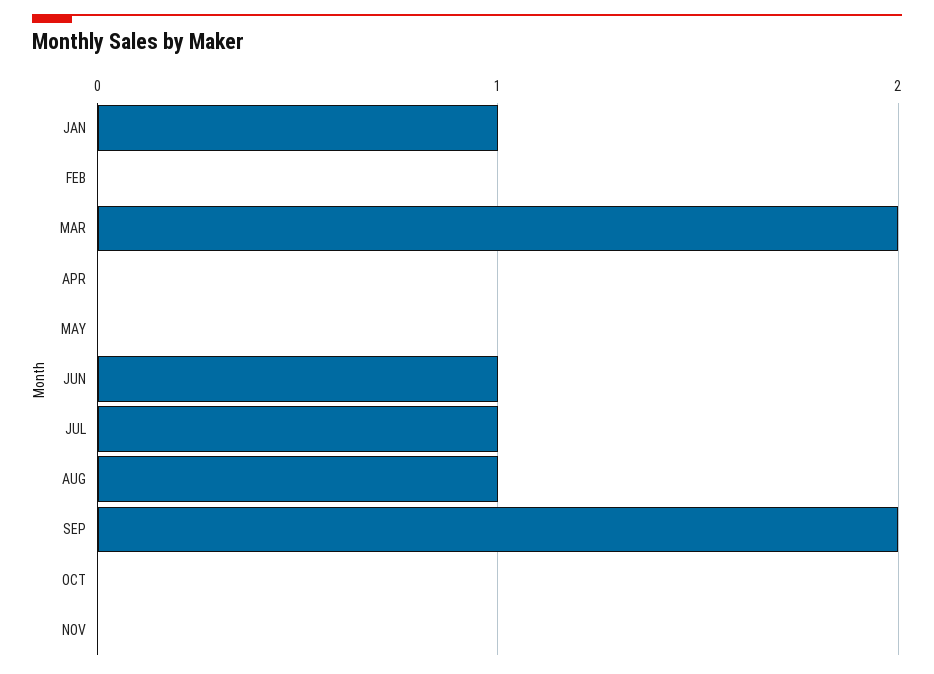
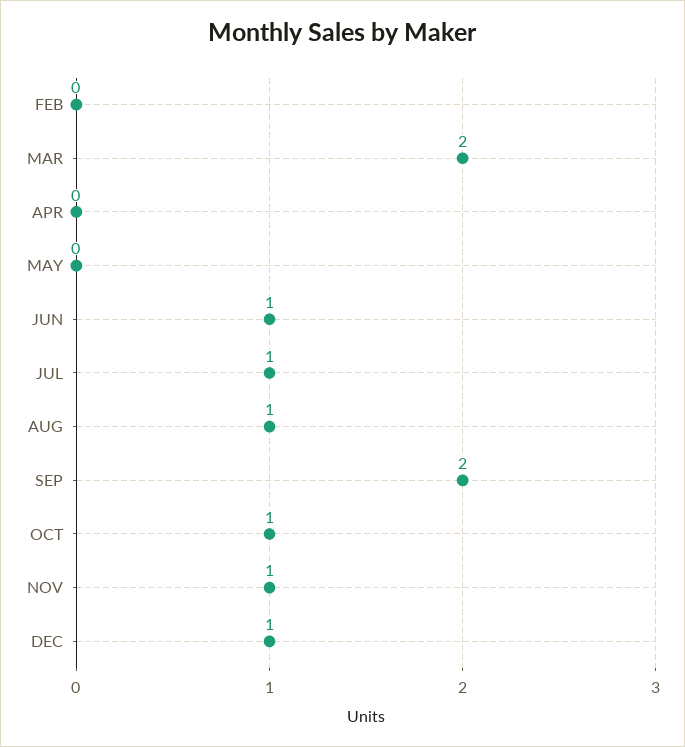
JAN: 1 -> none
OCT: 0 -> 1
NOV: 0 -> 1
DEC: none -> 1

